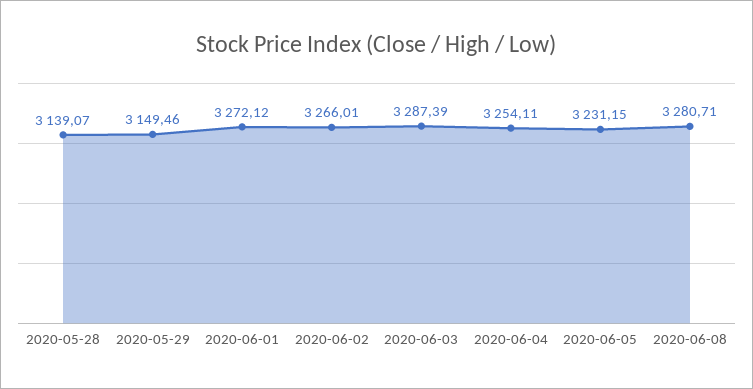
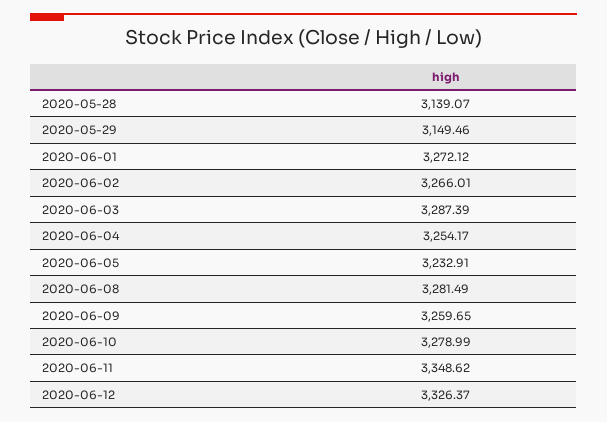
2020-06-04: 3254.11 -> 3254.17
2020-06-05: 3231.15 -> 3232.91
2020-06-08: 3280.71 -> 3281.49
2020-06-09: none -> 3259.65
2020-06-10: none -> 3278.99
2020-06-11: none -> 3348.62
2020-06-12: none -> 3326.37

